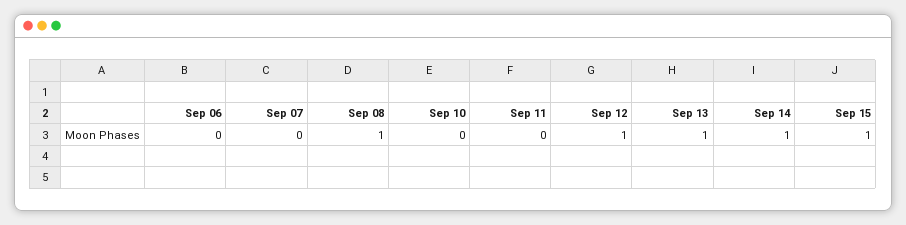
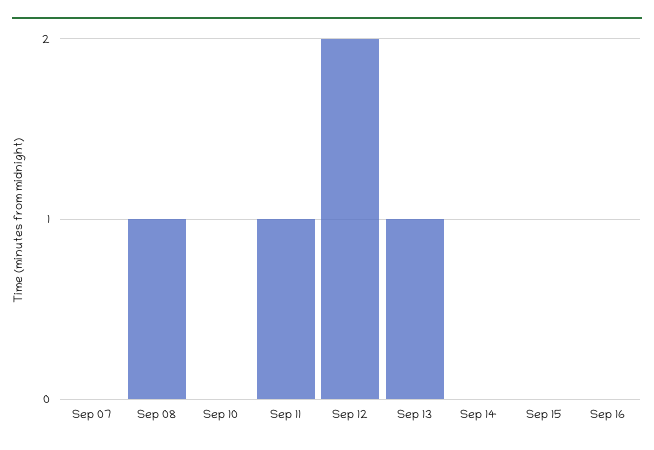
Sep 06: 0 -> none
Sep 11: 0 -> 1
Sep 12: 1 -> 2
Sep 14: 1 -> 0
Sep 15: 1 -> 0
Sep 16: none -> 0

